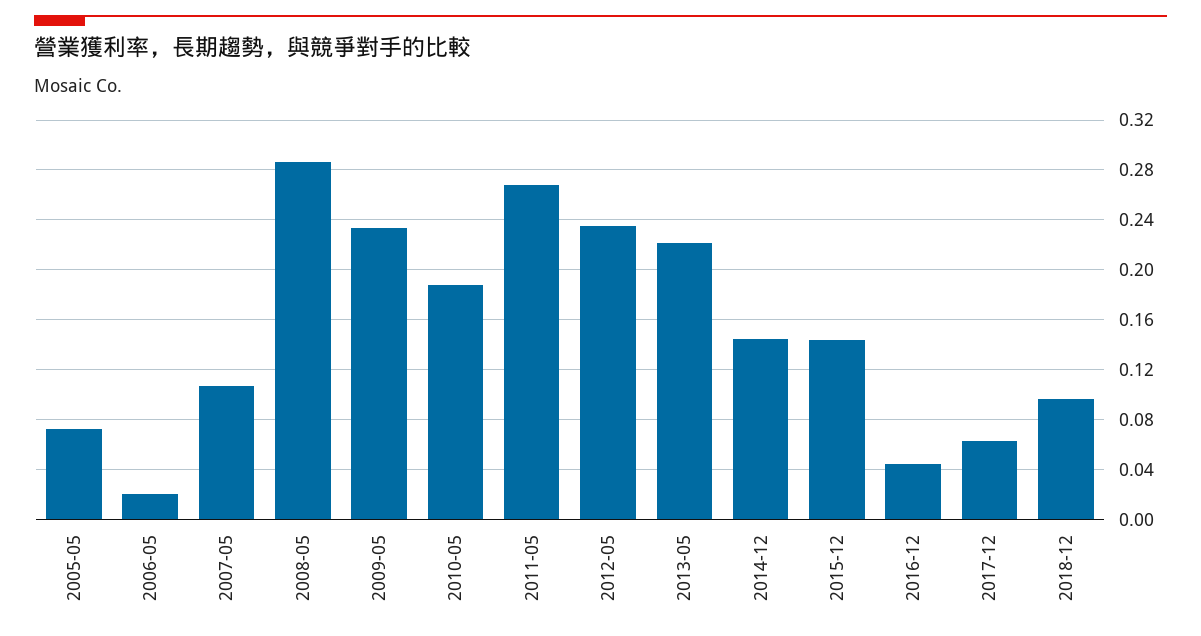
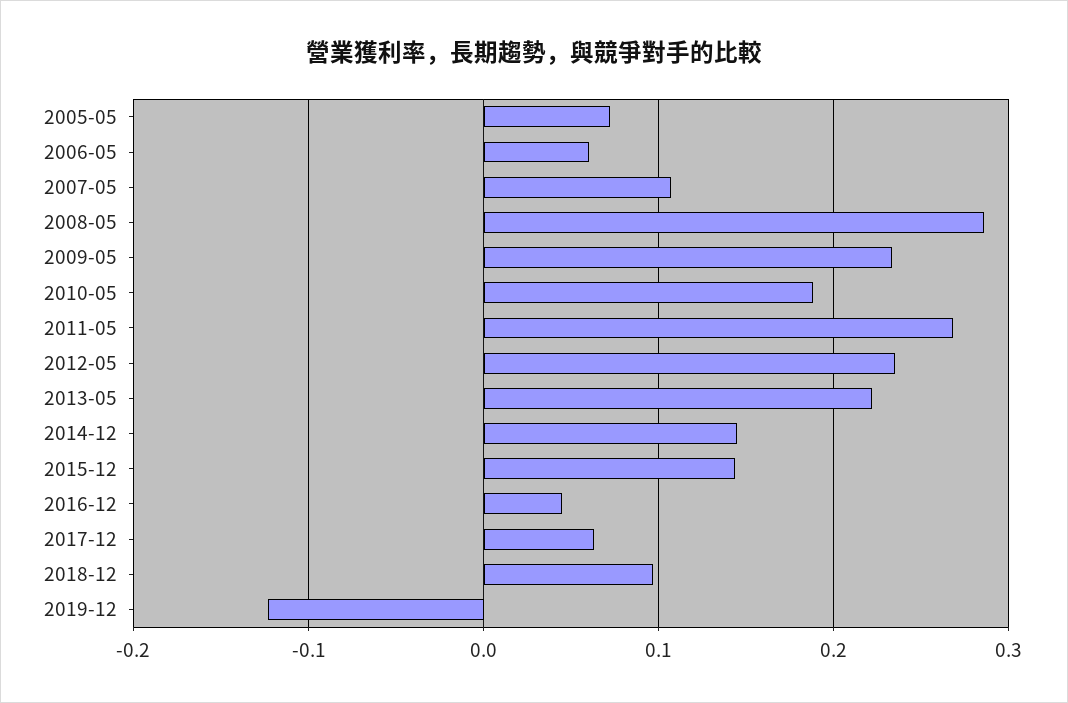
2006-05: 0.02 -> 0.06
2019-12: none -> -0.12

